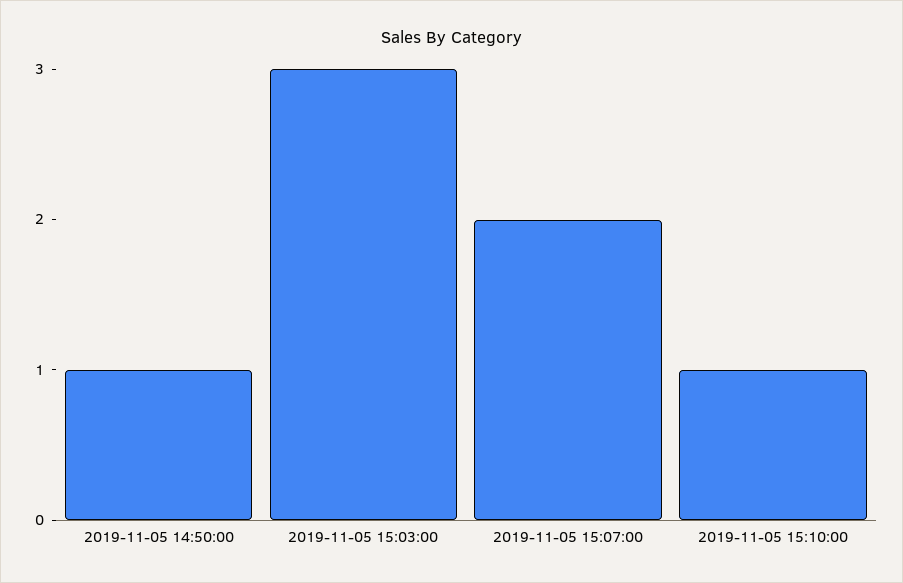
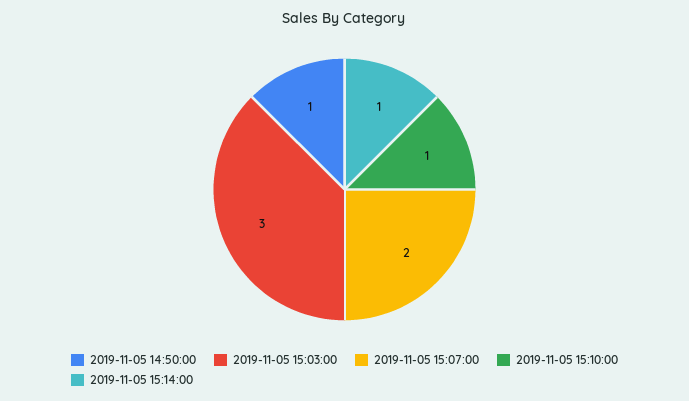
2019-11-05 15:14:00: none -> 1

